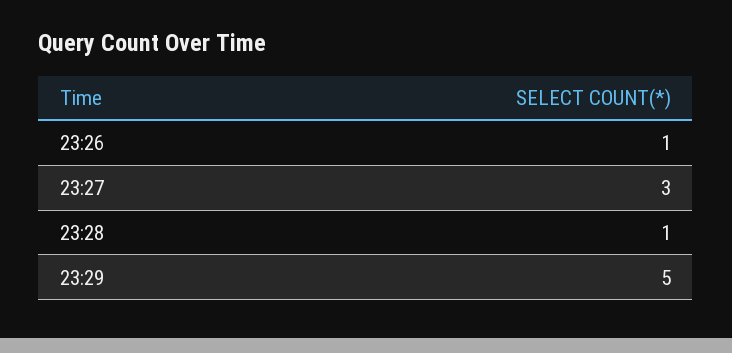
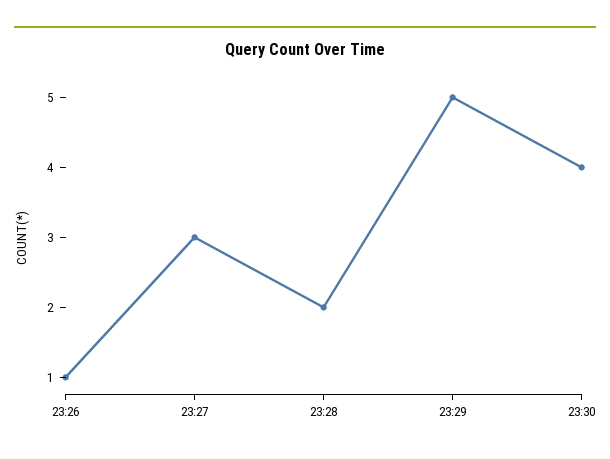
23:28: 1 -> 2
23:30: none -> 4

